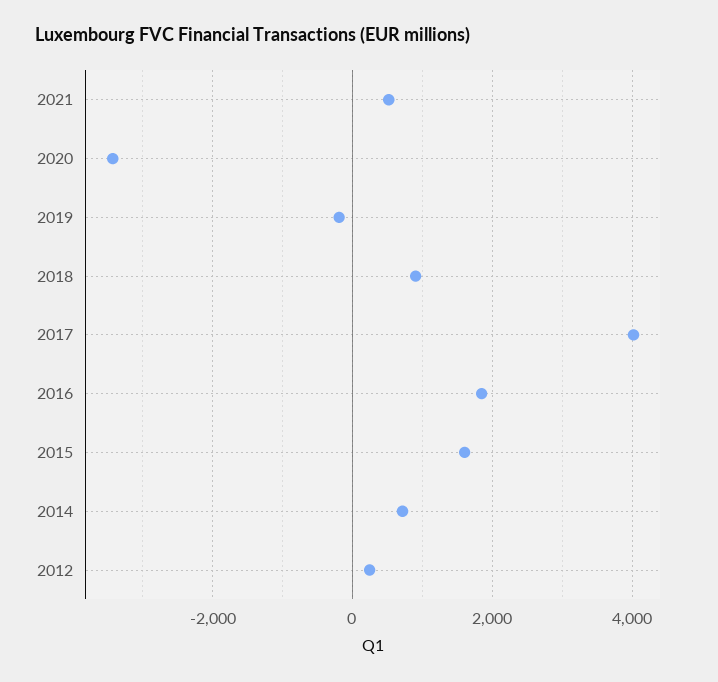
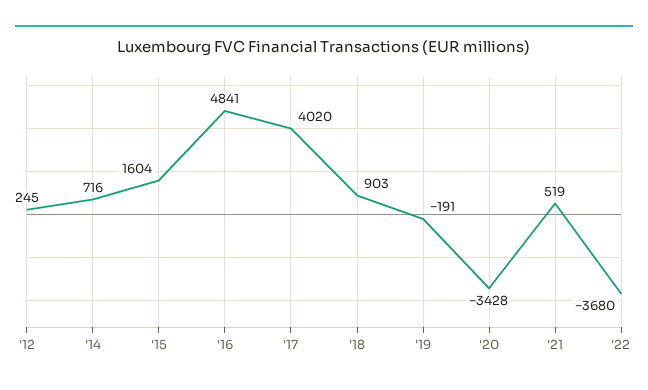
2016: 1800 -> 4841
'22: none -> -3680

